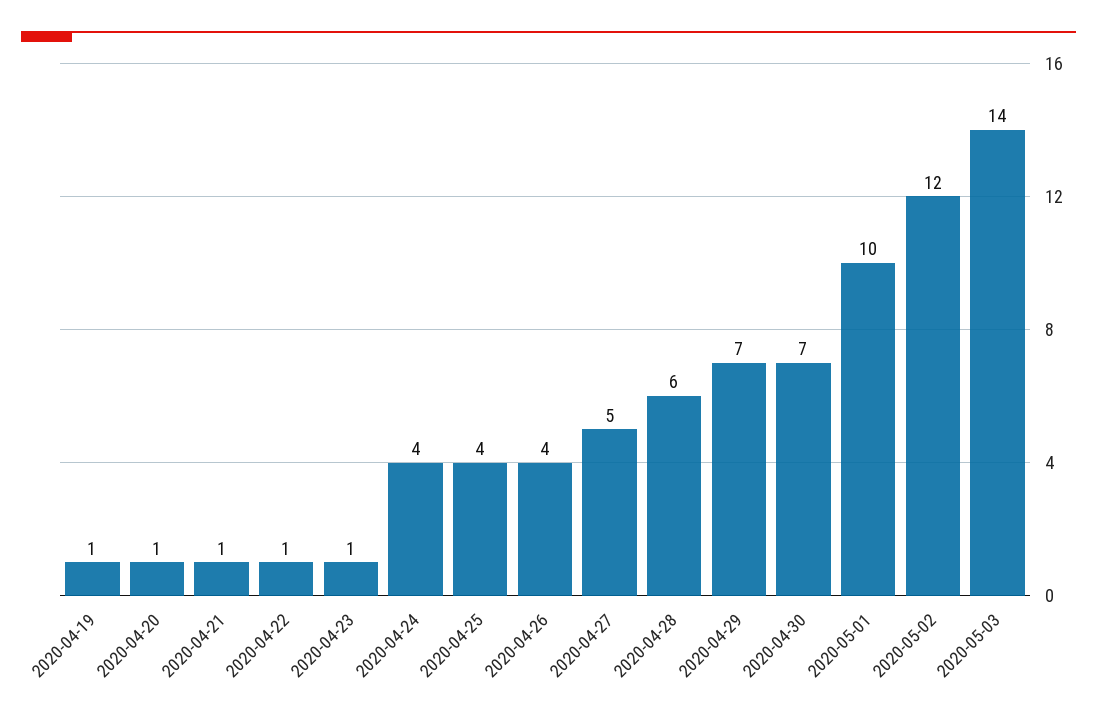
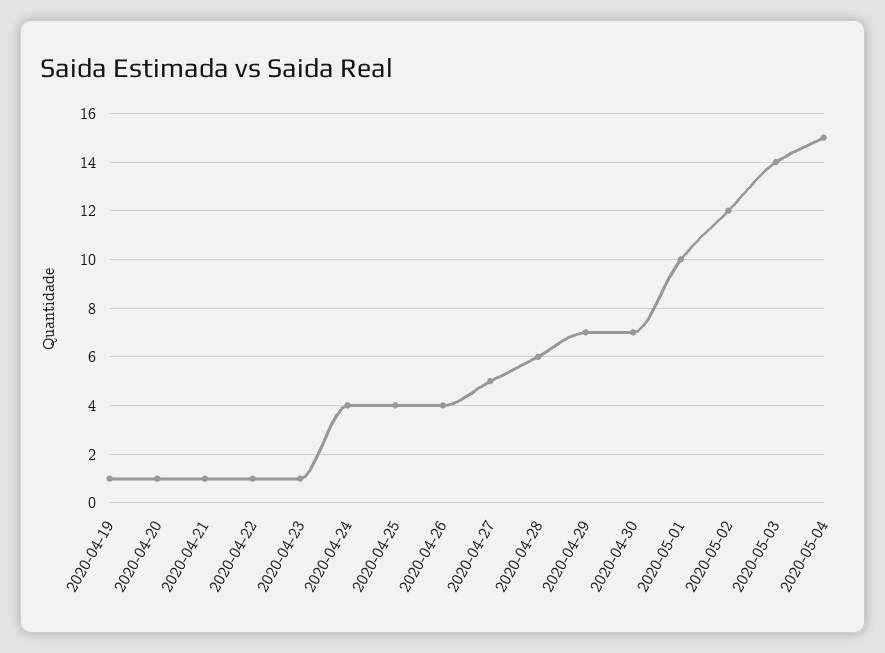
2020-05-04: none -> 15

